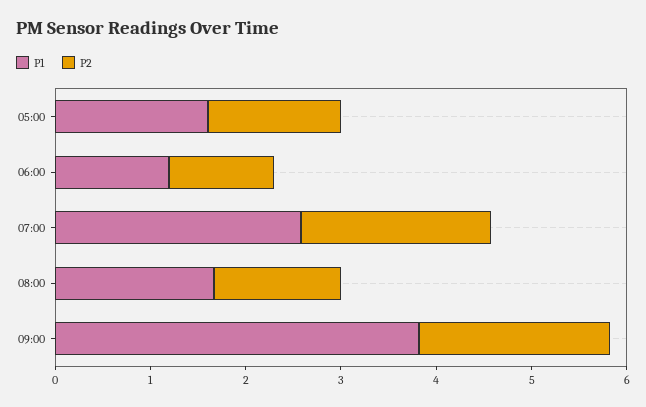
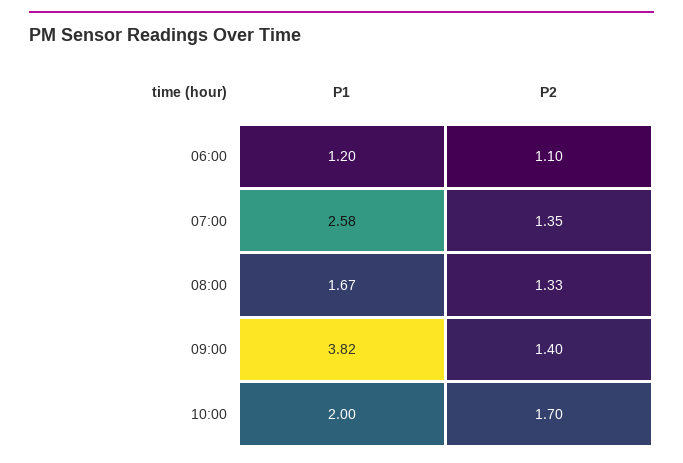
P1, 05:00: 1.6 -> none
P2, 05:00: 1.4 -> none
P2, 07:00: 2 -> 1.35
P2, 09:00: 2 -> 1.4
P1, 10:00: none -> 2
P2, 10:00: none -> 1.7

